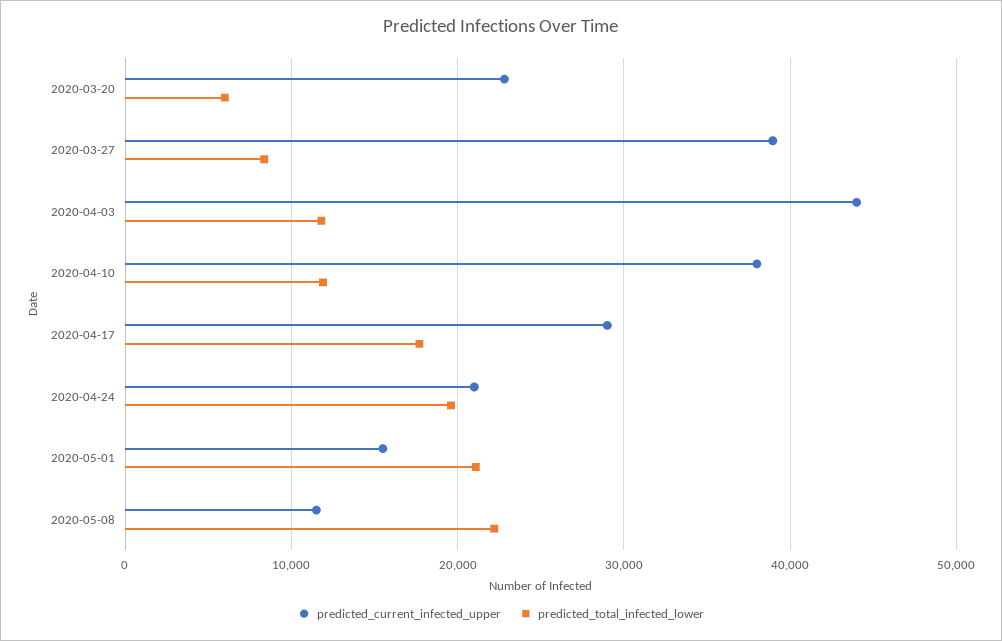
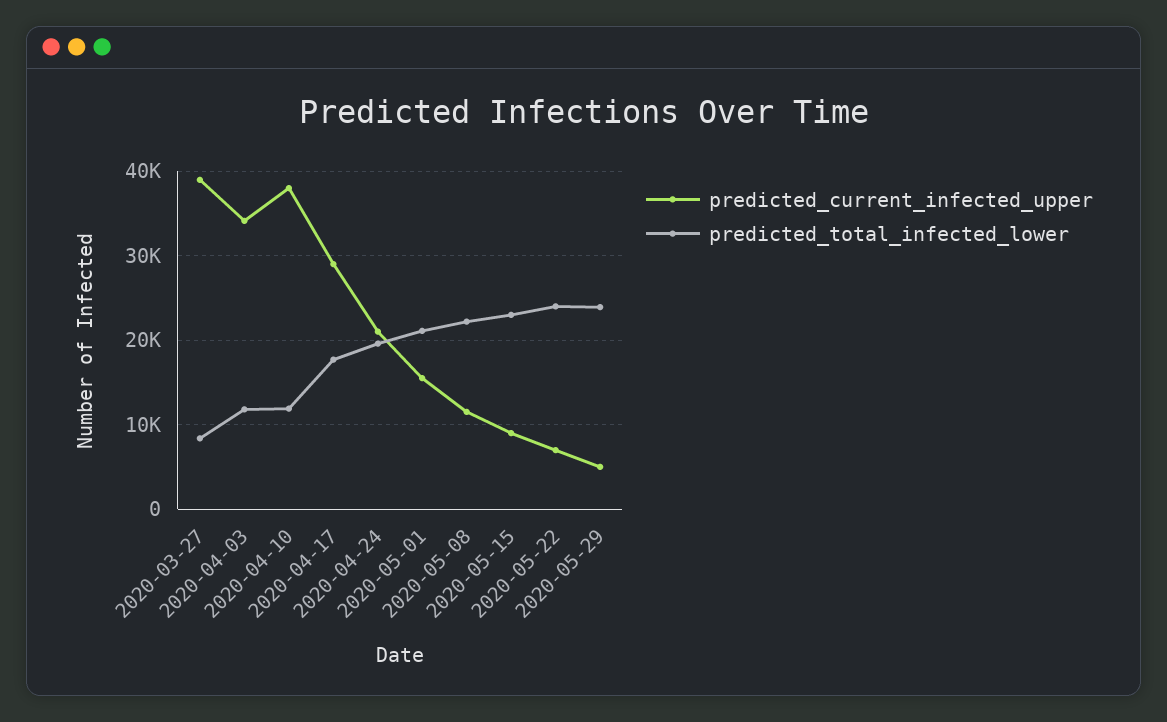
predicted_current_infected_upper, 2020-03-20: 23000 -> none
predicted_total_infected_lower, 2020-03-20: 6000 -> none
predicted_current_infected_upper, 2020-04-03: 44000 -> 34000
predicted_current_infected_upper, 2020-05-15: none -> 9000
predicted_total_infected_lower, 2020-05-15: none -> 23000
predicted_current_infected_upper, 2020-05-22: none -> 7000
predicted_total_infected_lower, 2020-05-22: none -> 24000
predicted_current_infected_upper, 2020-05-29: none -> 5000
predicted_total_infected_lower, 2020-05-29: none -> 24000

